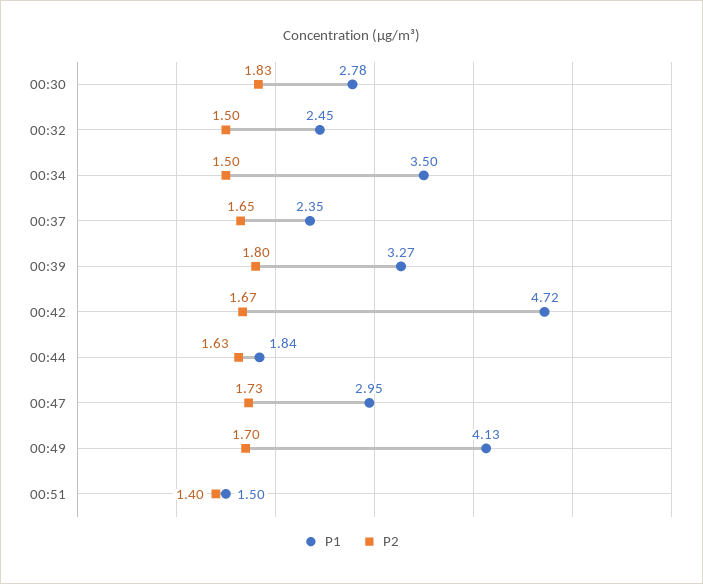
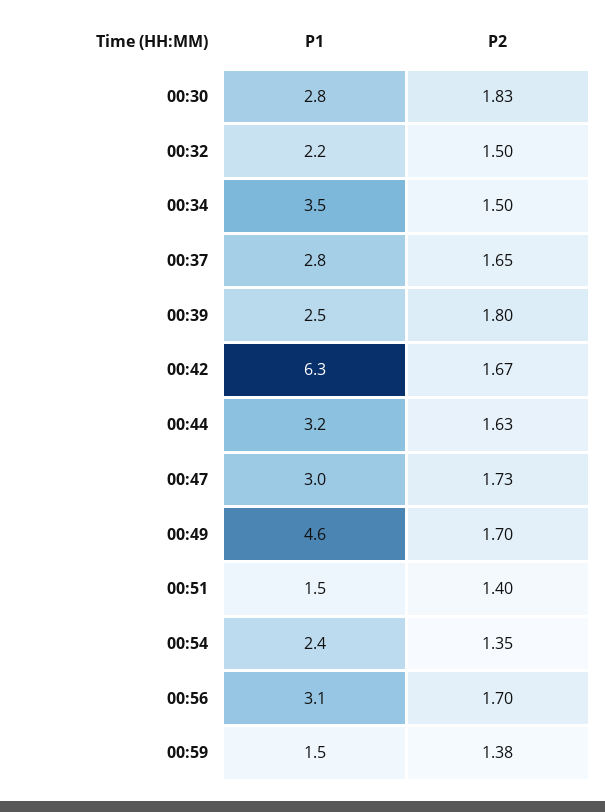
P1, 00:32: 2.45 -> 2.2
P1, 00:37: 2.35 -> 2.8
P1, 00:39: 3.27 -> 2.5
P1, 00:42: 4.72 -> 6.3
P1, 00:44: 1.84 -> 3.2
P1, 00:49: 4.13 -> 4.6
P1, 00:54: none -> 2.4
P2, 00:54: none -> 1.35
P1, 00:56: none -> 3.1
P2, 00:56: none -> 1.7
P1, 00:59: none -> 1.5
P2, 00:59: none -> 1.38

